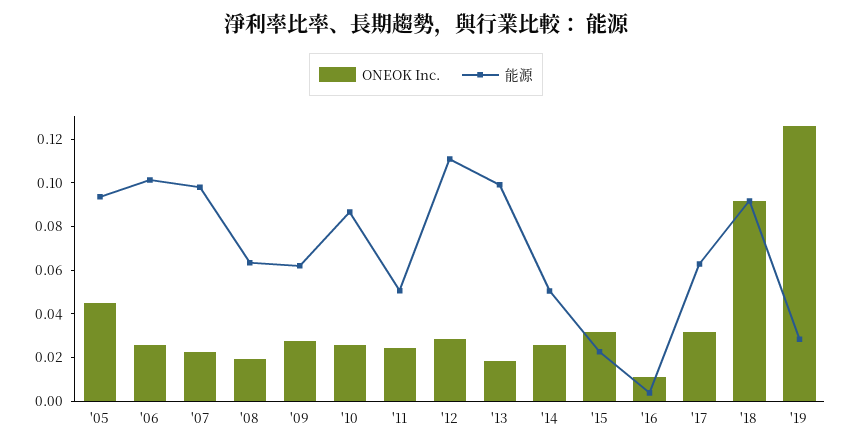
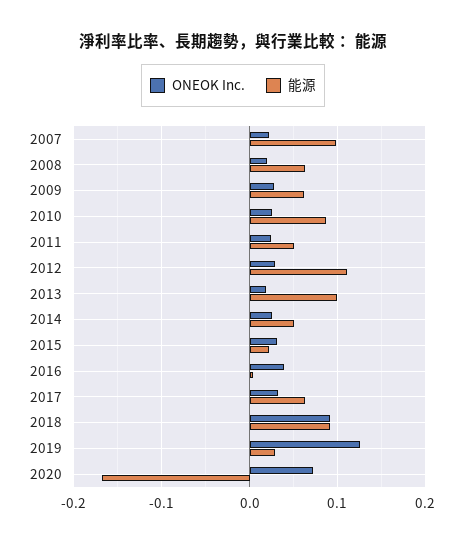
ONEOK Inc., '05: 0.045 -> none
能源, '05: 0.095 -> none
ONEOK Inc., '06: 0.025 -> none
能源, '06: 0.1 -> none
ONEOK Inc., '16: 0.01 -> 0.04
ONEOK Inc., 2020: none -> 0.07
能源, 2020: none -> -0.17

